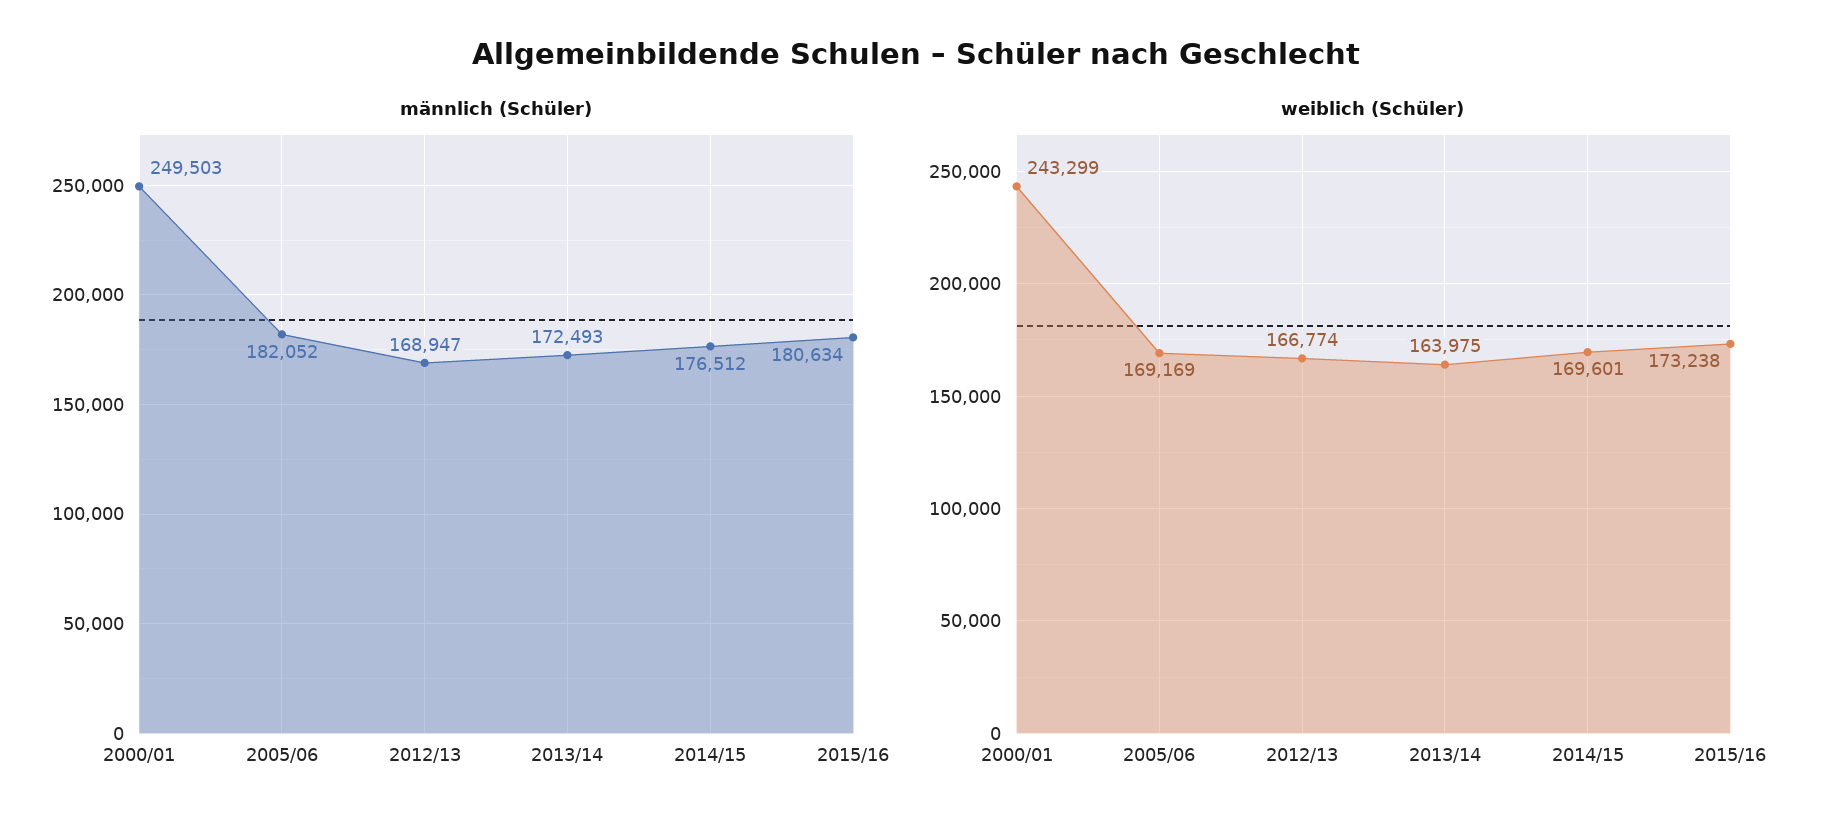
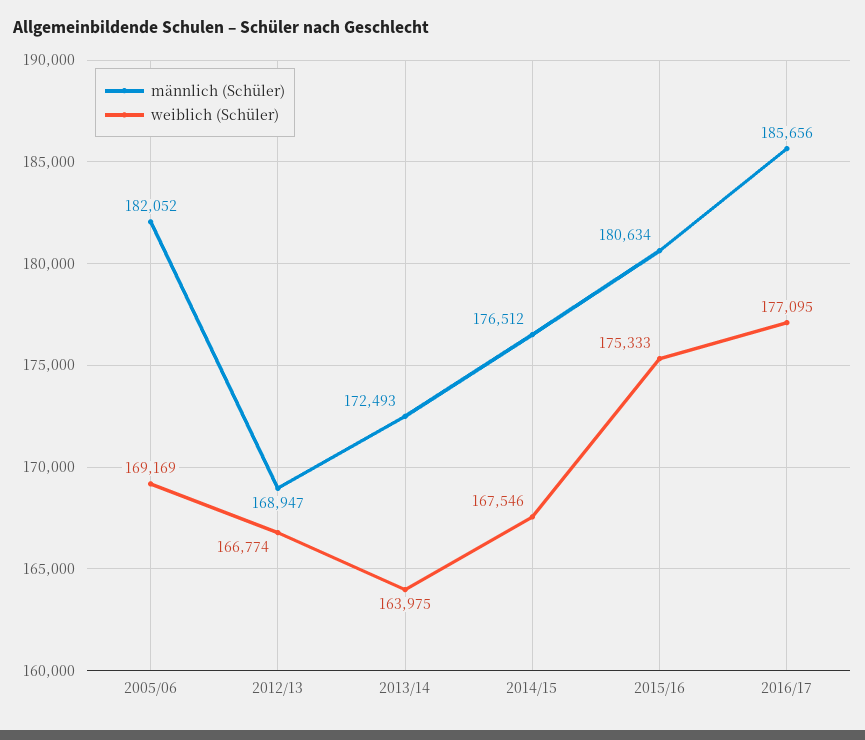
männlich (Schüler), 2000/01: 249503 -> none
weiblich (Schüler), 2000/01: 243299 -> none
weiblich (Schüler), 2014/15: 169601 -> 167546
weiblich (Schüler), 2015/16: 173238 -> 175333
männlich (Schüler), 2016/17: none -> 185656
weiblich (Schüler), 2016/17: none -> 177095

